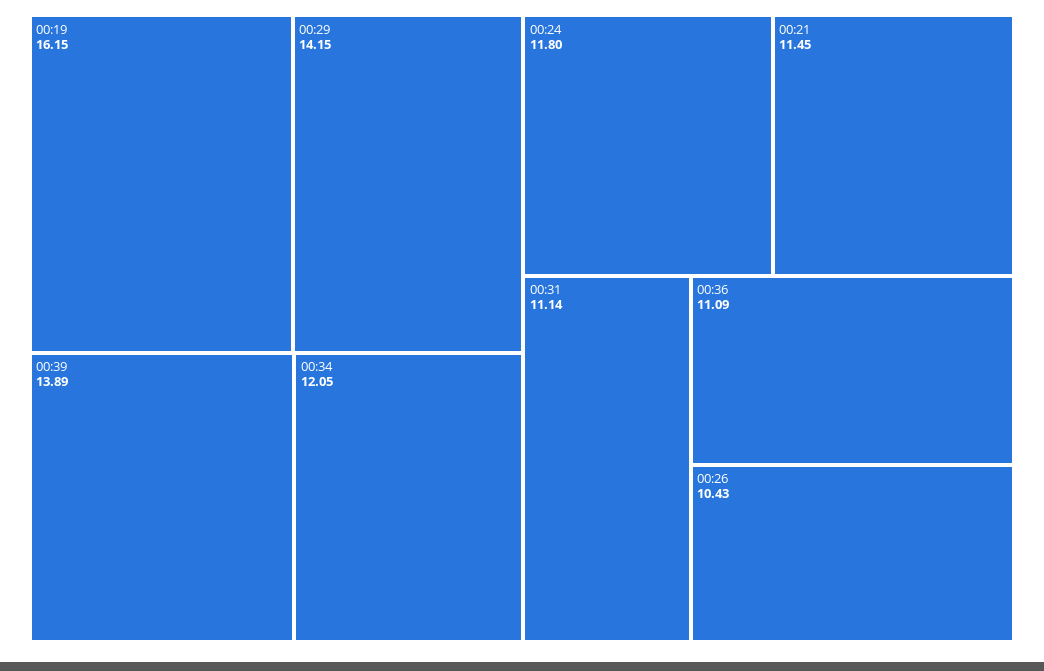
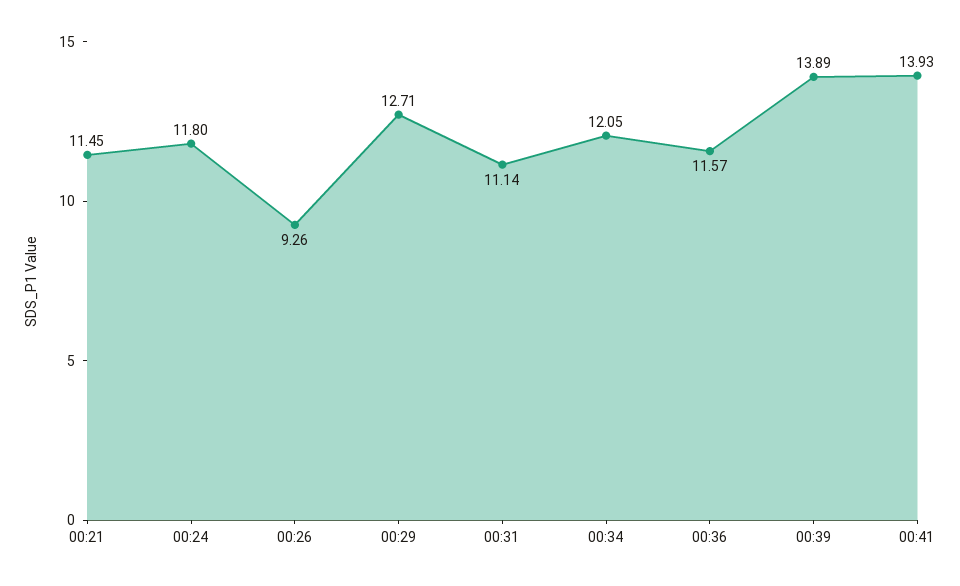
00:19: 16.15 -> none
00:29: 14.15 -> 12.71
00:36: 11.09 -> 11.57
00:26: 10.43 -> 9.26
00:41: none -> 13.93

